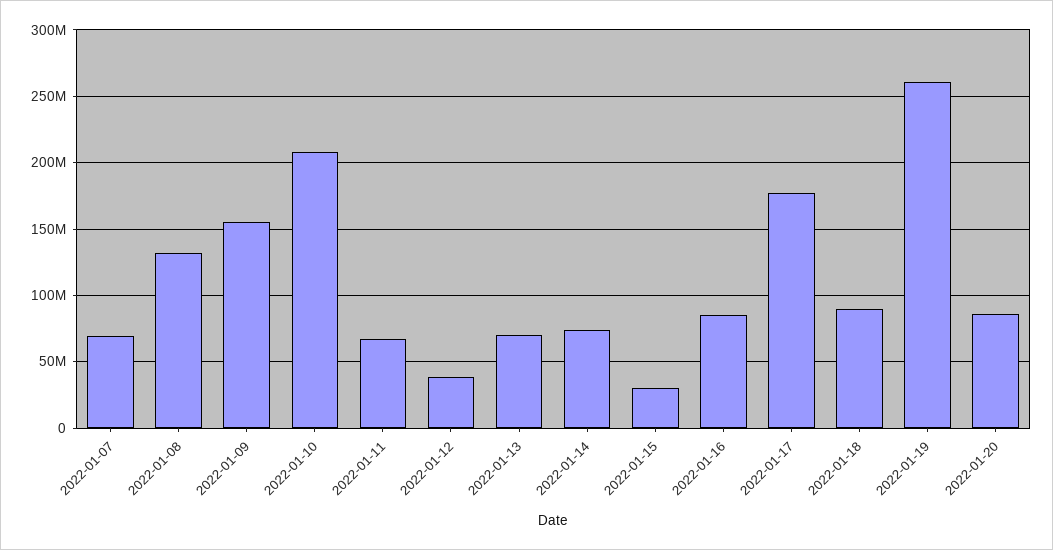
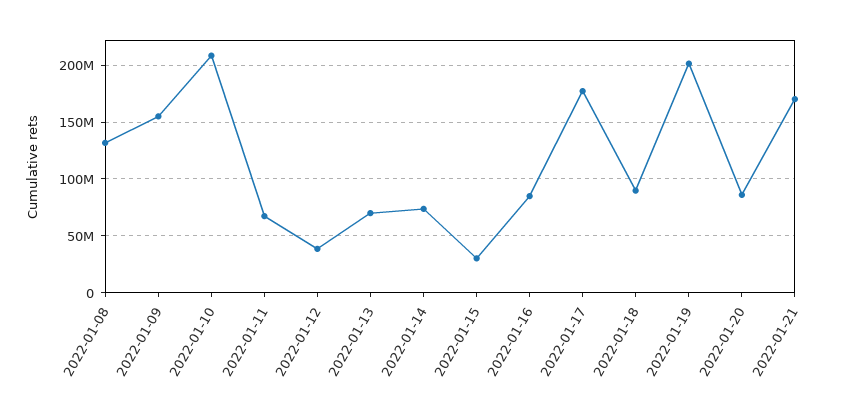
2022-01-07: 70000000 -> none
2022-01-19: 260000000 -> 200000000
2022-01-21: none -> 170000000

